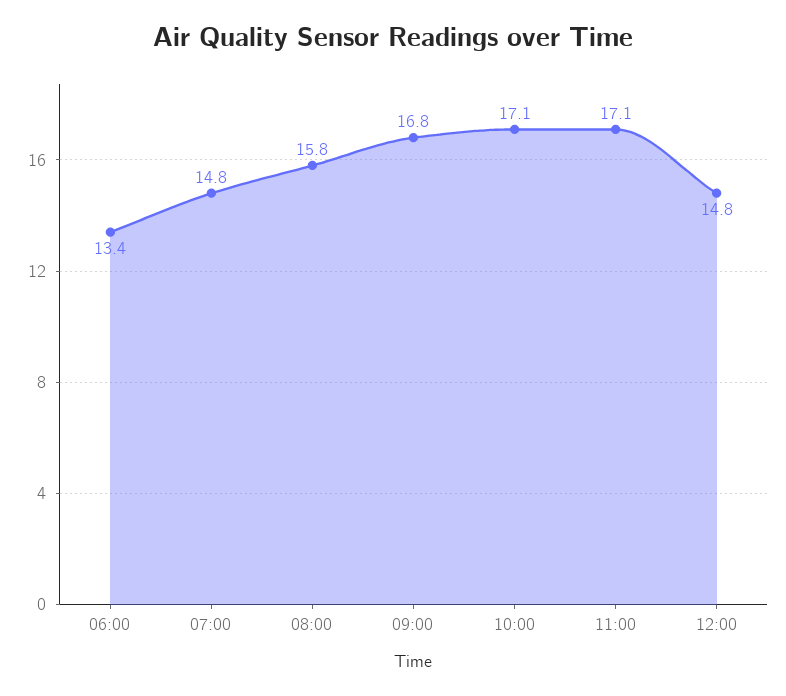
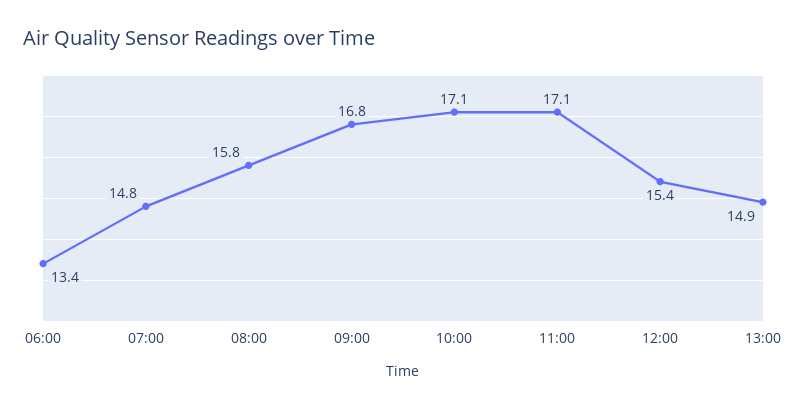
12:00: 14.8 -> 15.4
13:00: none -> 14.9

